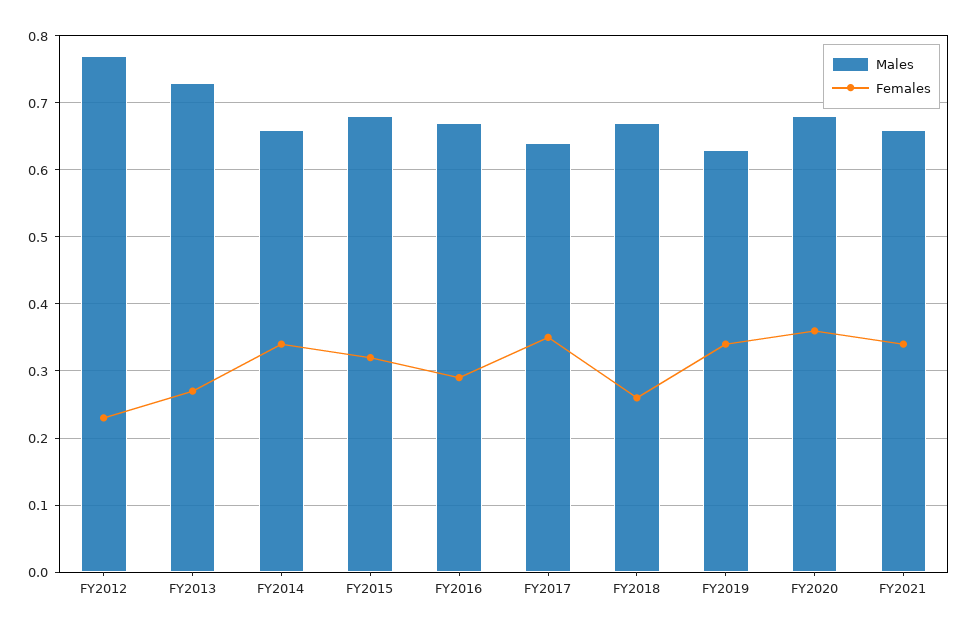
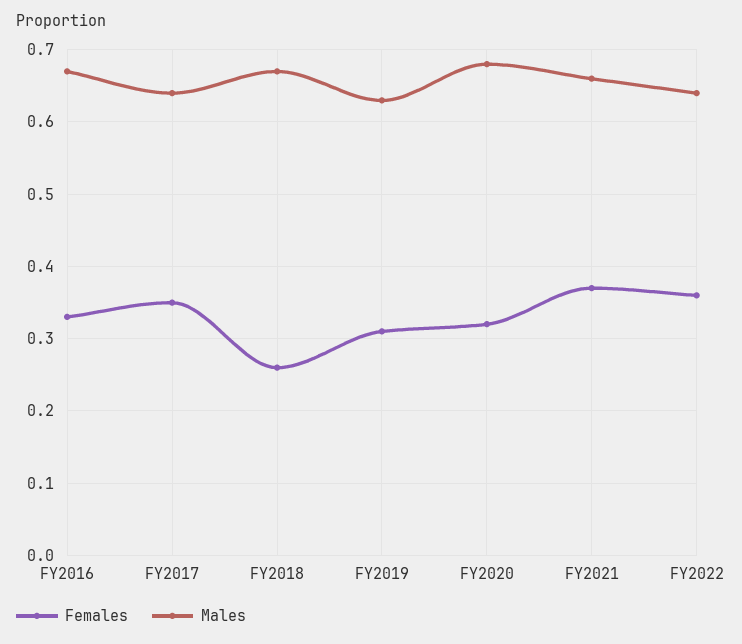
Males, FY2012: 0.77 -> none
Females, FY2012: 0.23 -> none
Males, FY2013: 0.73 -> none
Females, FY2013: 0.27 -> none
Males, FY2014: 0.66 -> none
Females, FY2014: 0.34 -> none
Males, FY2015: 0.68 -> none
Females, FY2015: 0.32 -> none
Females, FY2016: 0.29 -> 0.33
Females, FY2019: 0.34 -> 0.31
Females, FY2020: 0.36 -> 0.32
Females, FY2021: 0.34 -> 0.37
Females, FY2022: none -> 0.36
Males, FY2022: none -> 0.64

